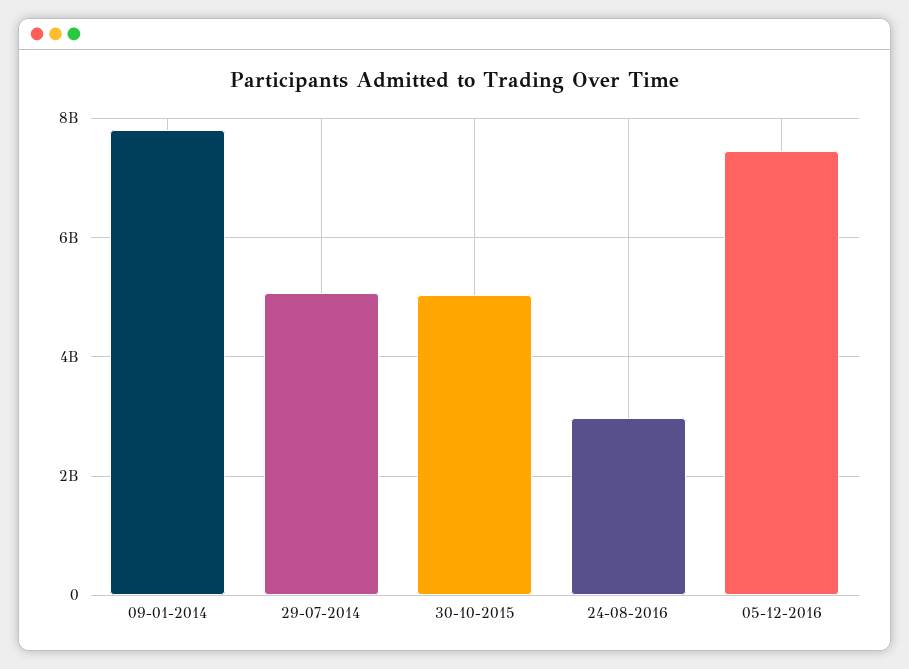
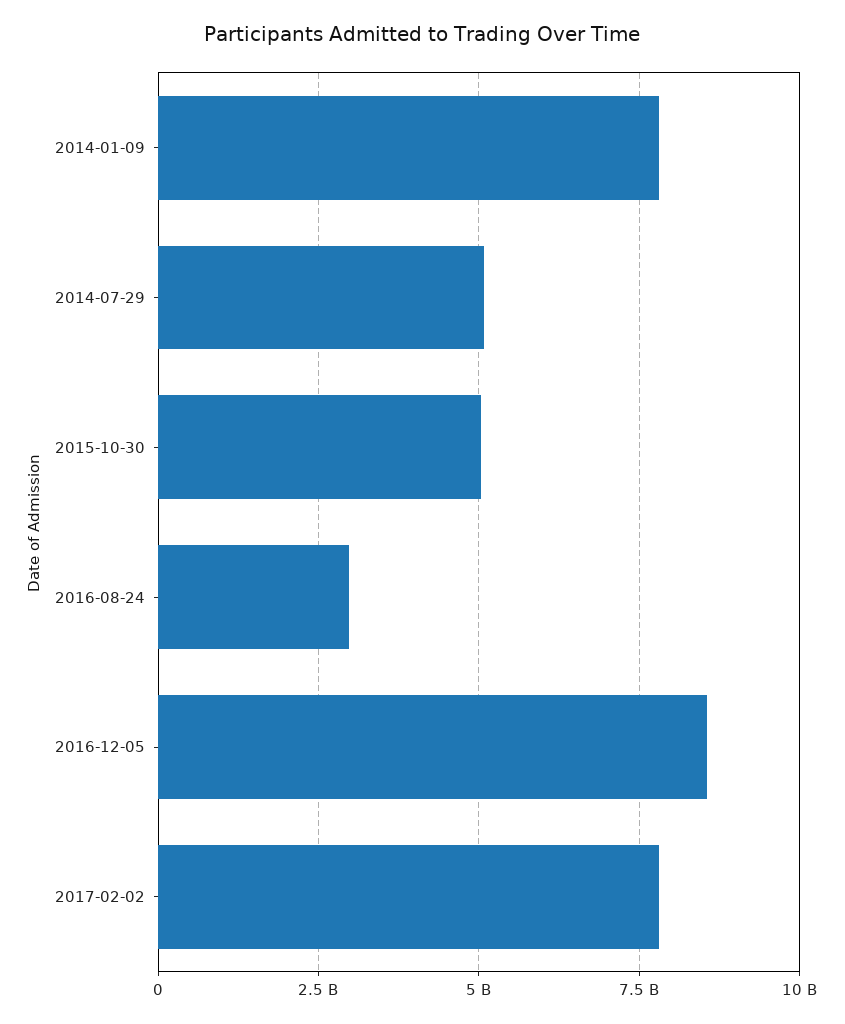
05-12-2016: 7400000000 -> 8500000000
2017-02-02: none -> 7750000000

